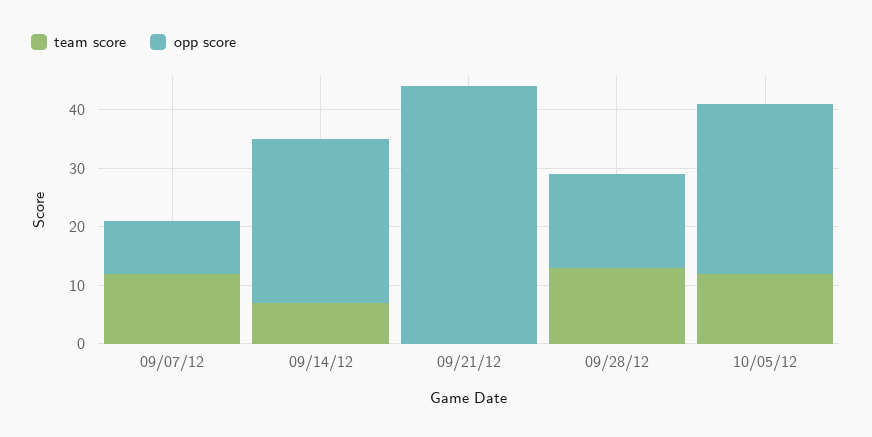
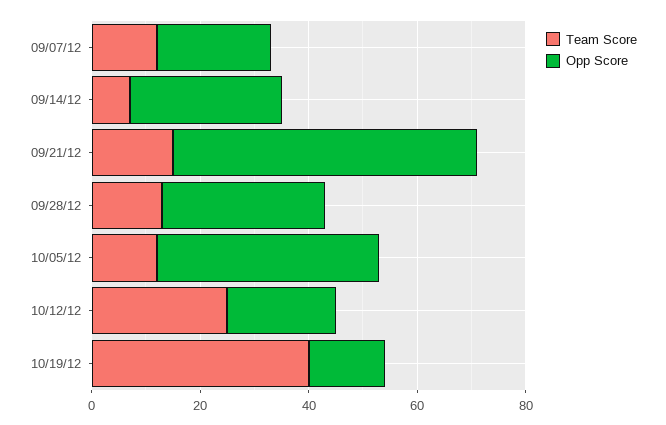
opp score, 09/07/12: 10 -> 20
team score, 09/21/12: 0 -> 15
opp score, 09/21/12: 45 -> 55
opp score, 09/28/12: 15 -> 30
opp score, 10/05/12: 30 -> 40
team score, 10/12/12: none -> 25
opp score, 10/12/12: none -> 20
team score, 10/19/12: none -> 40
opp score, 10/19/12: none -> 15

